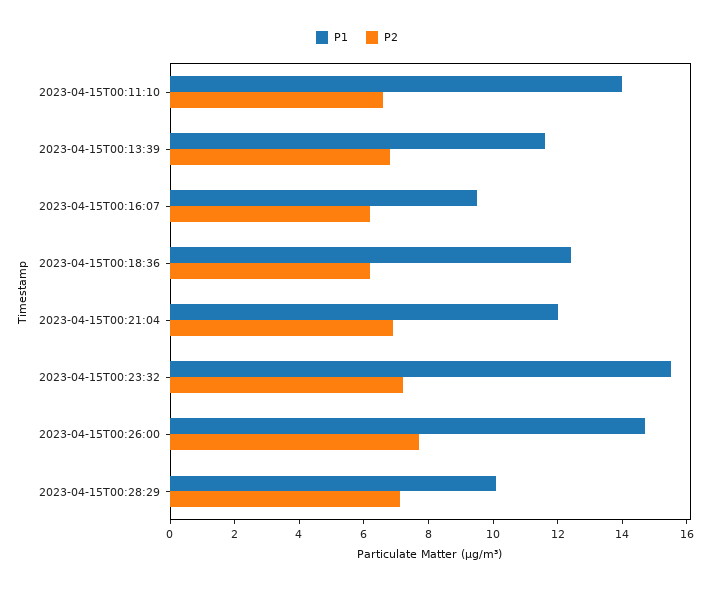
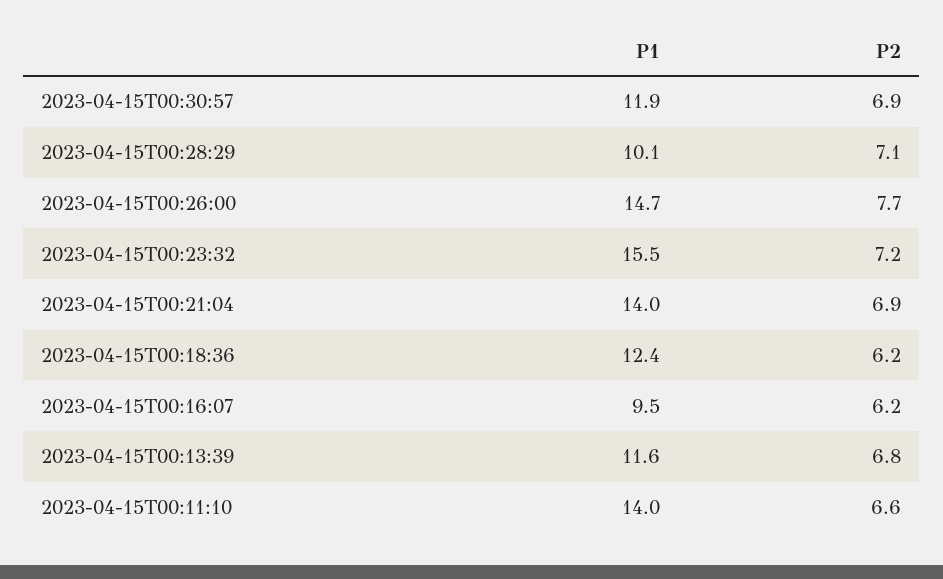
P1, 2023-04-15T00:21:04: 12 -> 14
P1, 2023-04-15T00:30:57: none -> 11.9
P2, 2023-04-15T00:30:57: none -> 6.9

